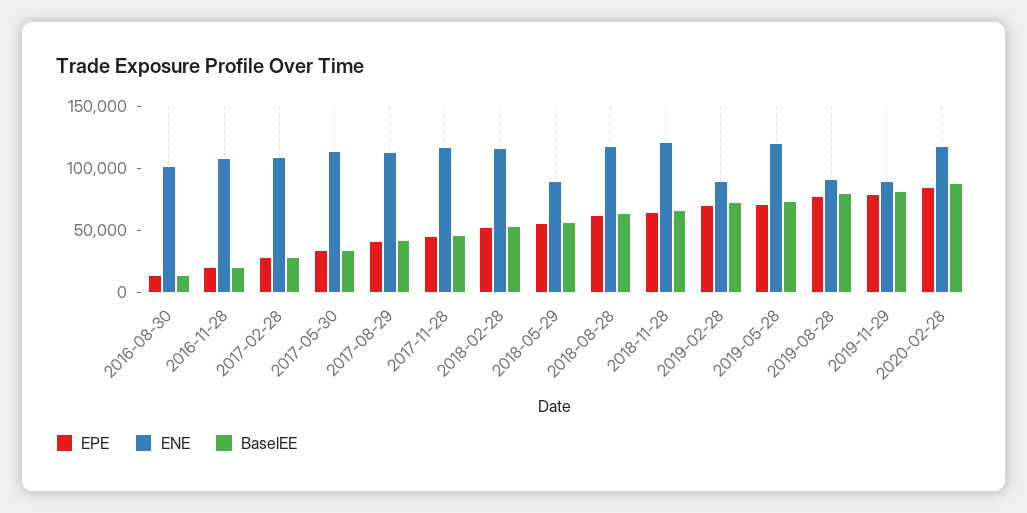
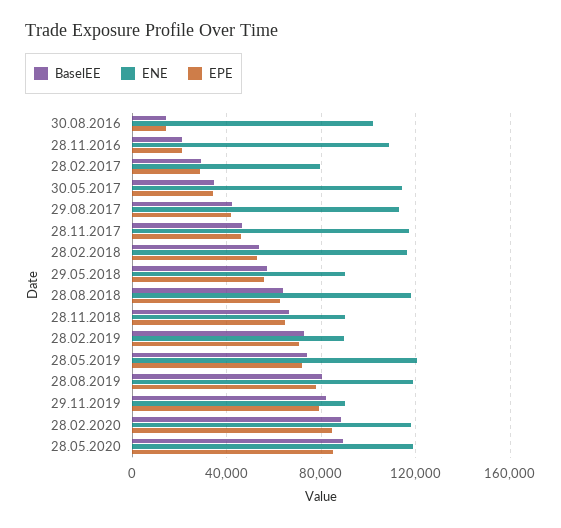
ENE, 2017-02-28: 110000 -> 80000
ENE, 2018-11-28: 120000 -> 90000
ENE, 2019-08-28: 90000 -> 120000
BaselEE, 28.05.2020: none -> 90000
ENE, 28.05.2020: none -> 120000
EPE, 28.05.2020: none -> 85000

